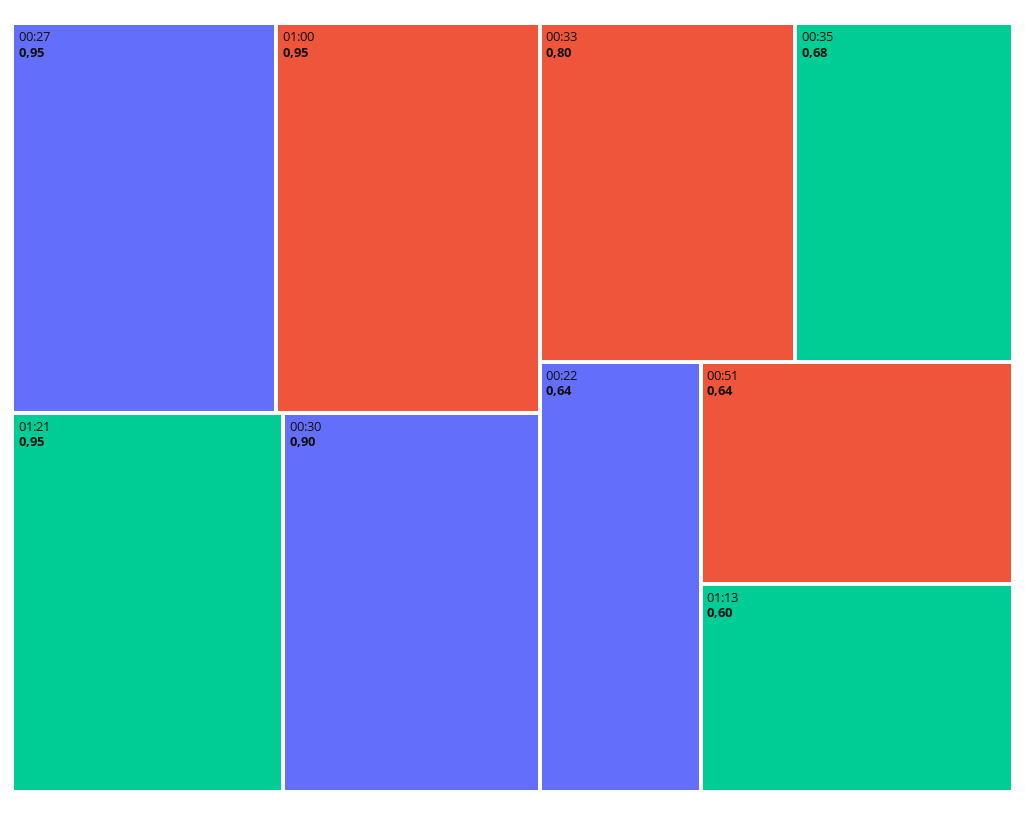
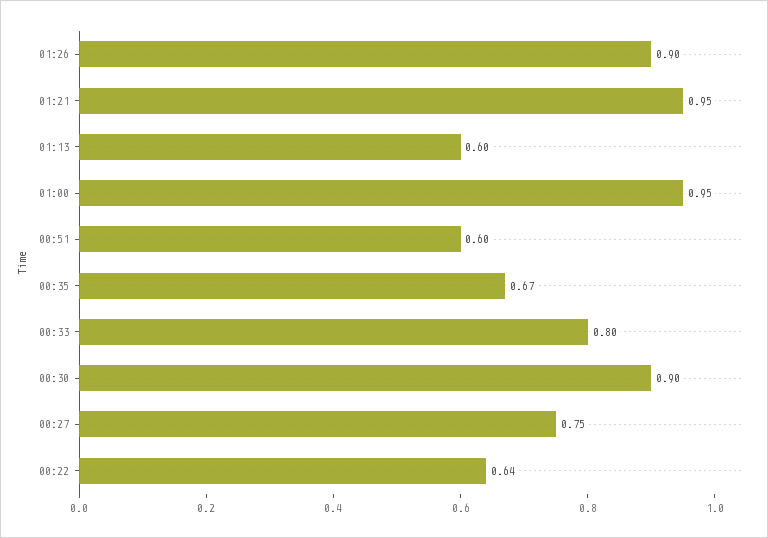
00:27: 0.95 -> 0.75
00:35: 0.68 -> 0.67
00:51: 0.64 -> 0.6
01:26: none -> 0.9

